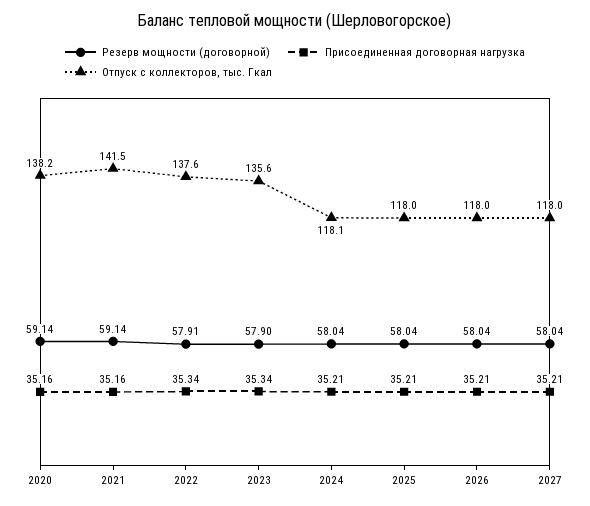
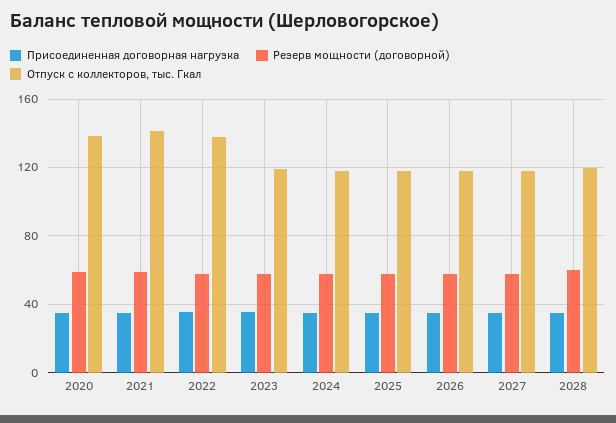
Отпуск с коллекторов, тыс. Гкал, 2023: 135.6 -> 120
Присоединенная договорная нагрузка, 2028: none -> 35
Резерв мощности (договорной), 2028: none -> 60
Отпуск с коллекторов, тыс. Гкал, 2028: none -> 120

